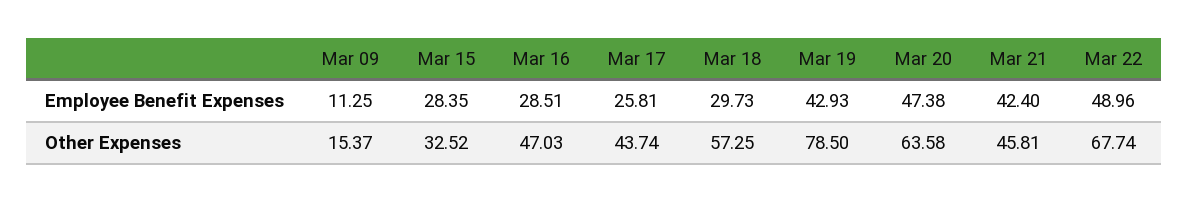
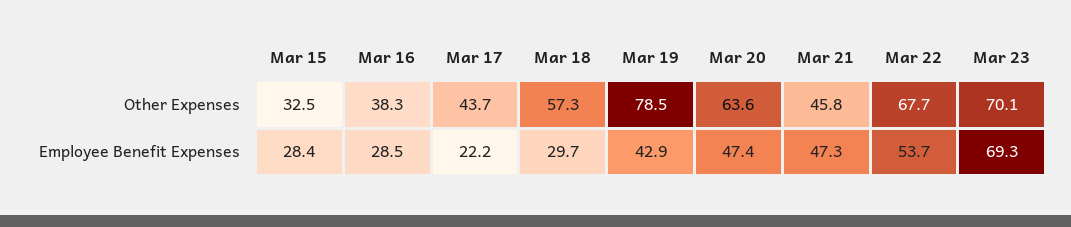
Mar 09, Employee Benefit Expenses: 11.25 -> none
Mar 17, Employee Benefit Expenses: 25.81 -> 22.2
Mar 21, Employee Benefit Expenses: 42.4 -> 47.3
Mar 22, Employee Benefit Expenses: 48.96 -> 53.7
Mar 09, Other Expenses: 15.37 -> none
Mar 16, Other Expenses: 47.03 -> 38.3
Mar 23, Other Expenses: none -> 70.1
Mar 23, Employee Benefit Expenses: none -> 69.3

